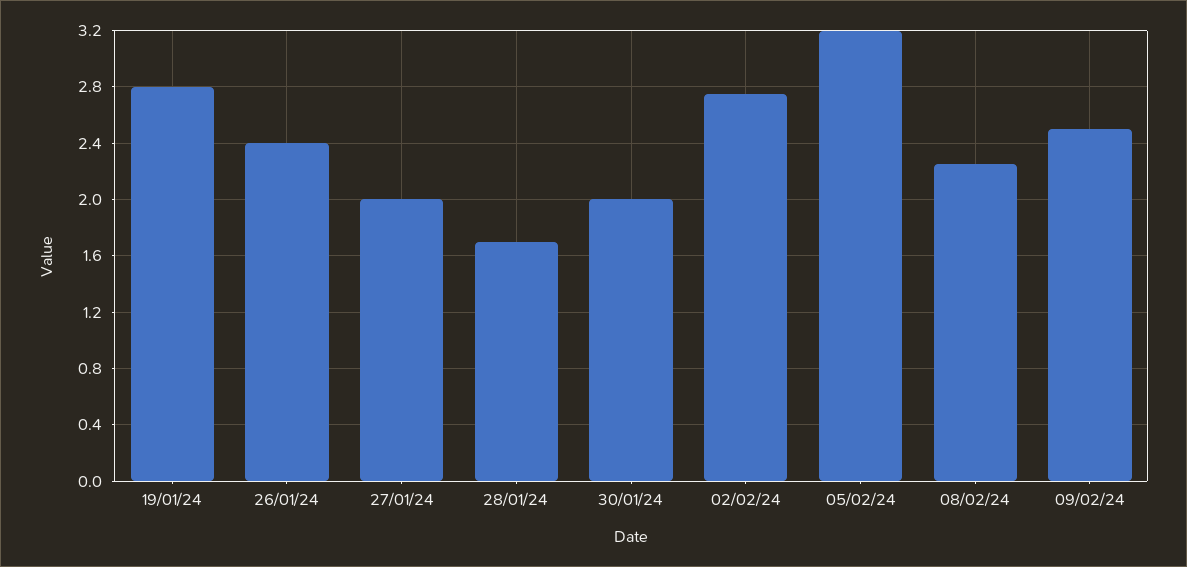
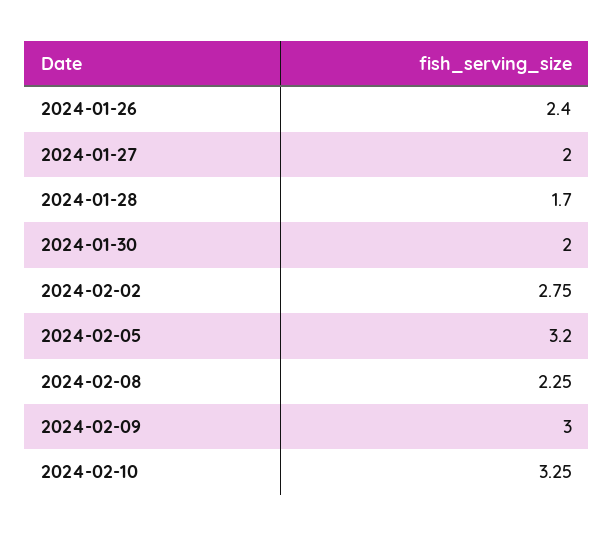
19/01/24: 2.8 -> none
09/02/24: 2.5 -> 3
2024-02-10: none -> 3.25

